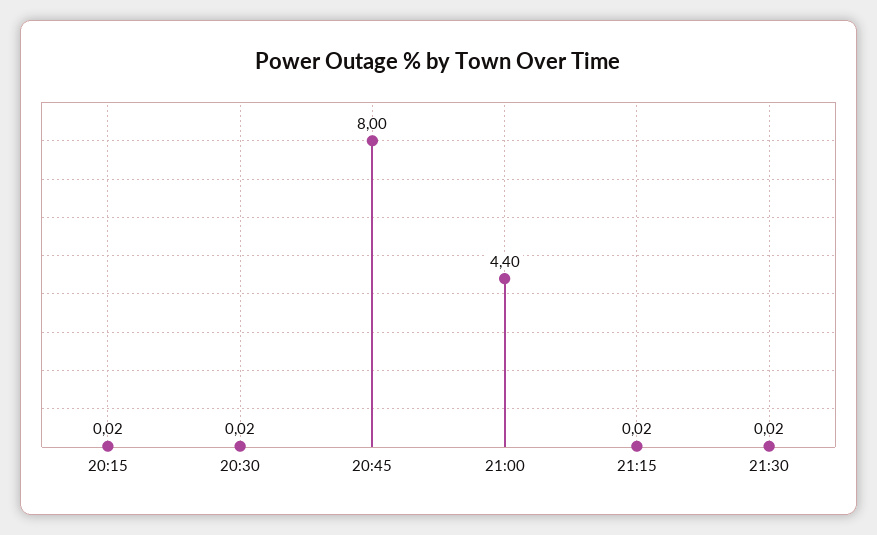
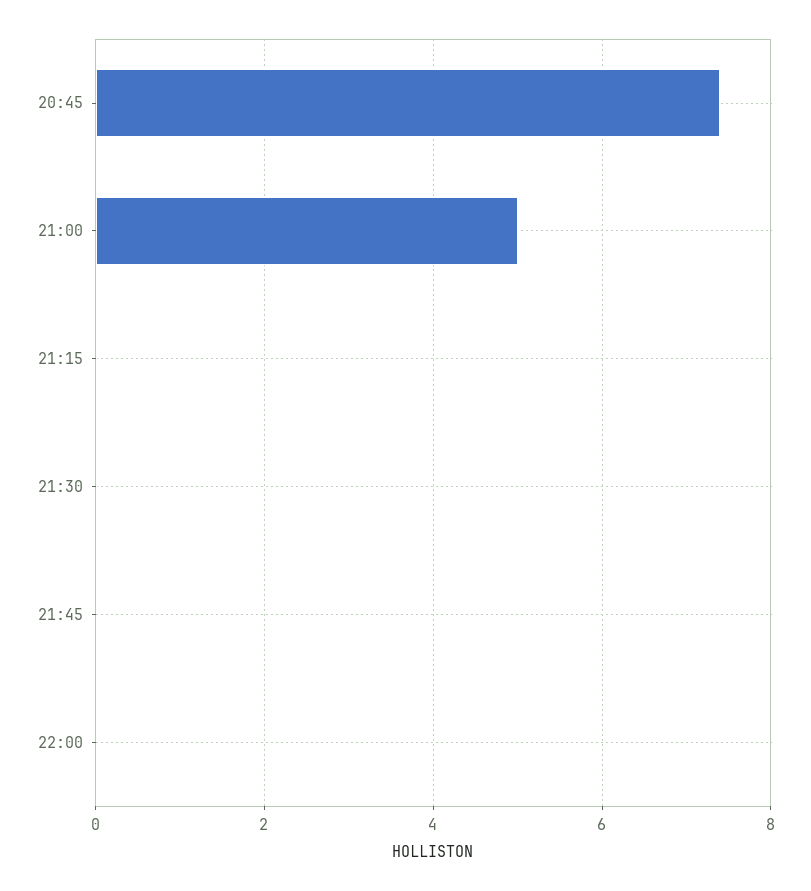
20:15: 0.02 -> none
20:30: 0.02 -> none
20:45: 8 -> 7.4
21:00: 4.4 -> 5
21:45: none -> 0
22:00: none -> 0

